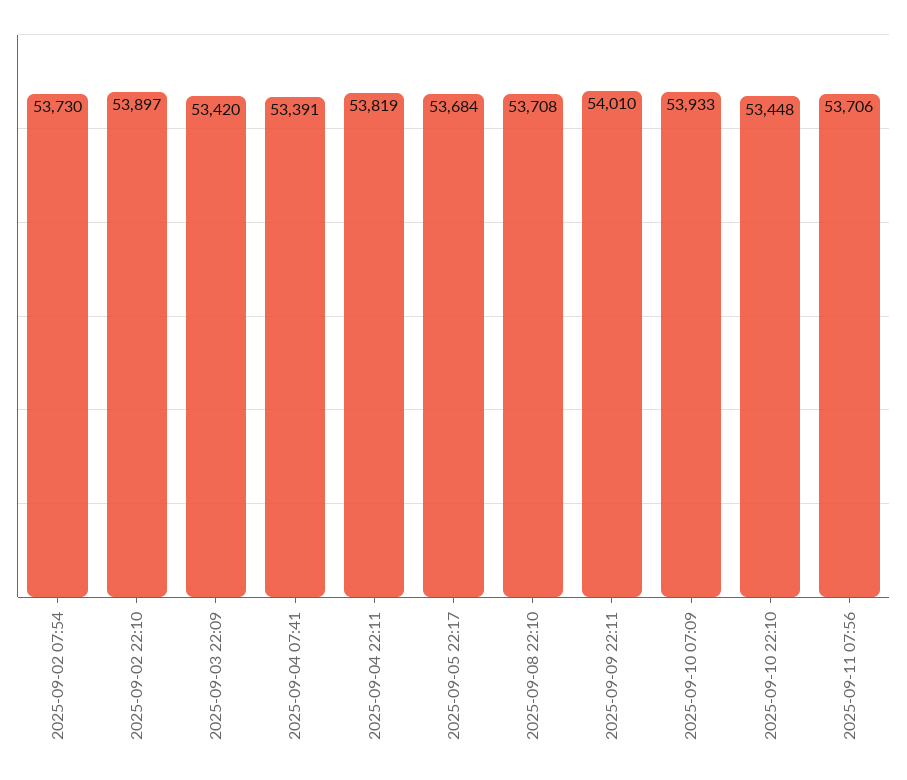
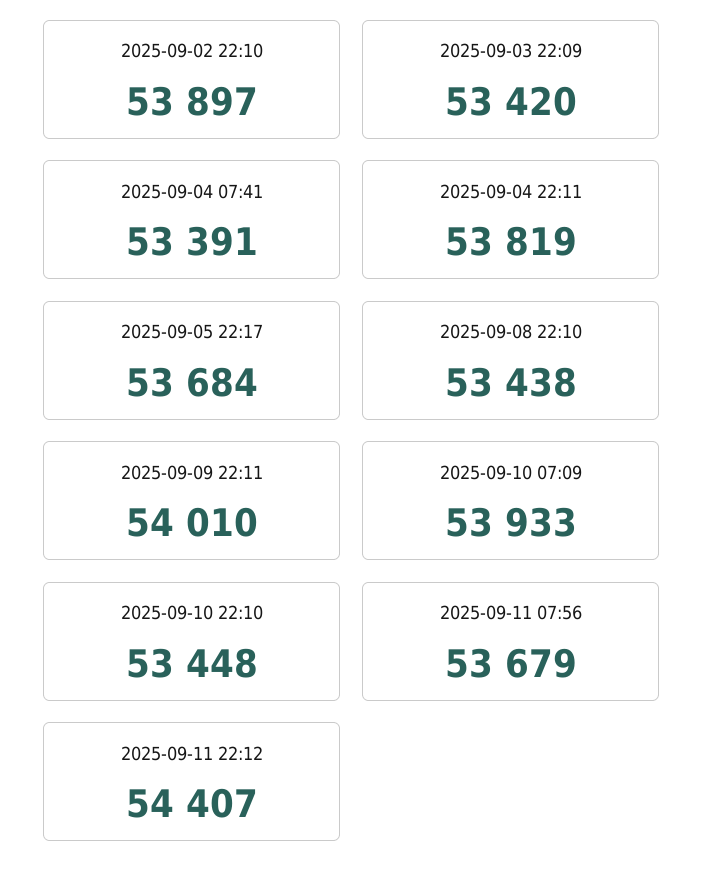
2025-09-02 07:54: 53730 -> none
2025-09-08 22:10: 53708 -> 53438
2025-09-11 07:56: 53706 -> 53679
2025-09-11 22:12: none -> 54407

